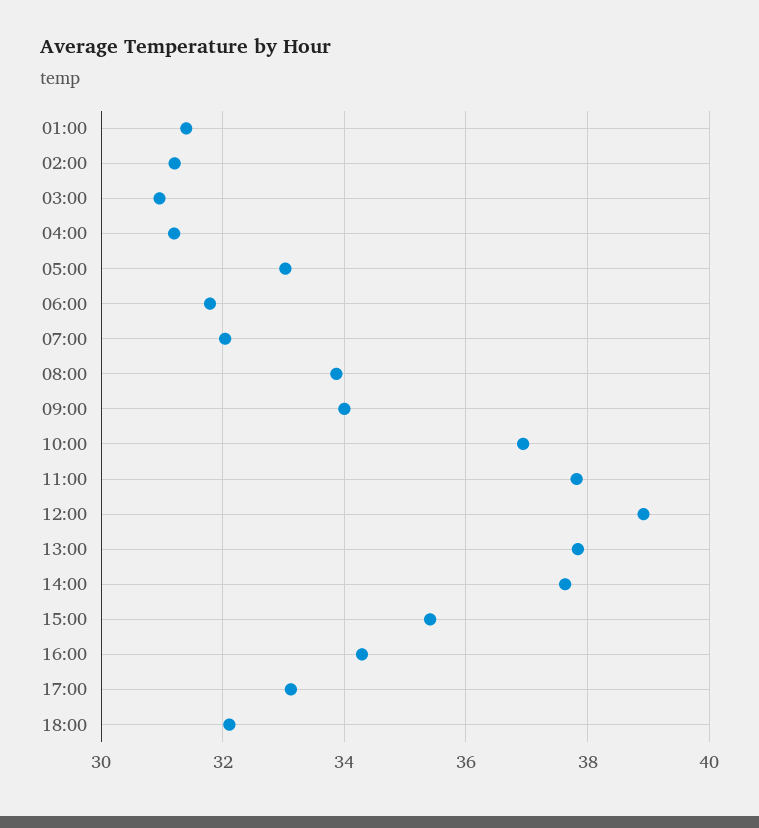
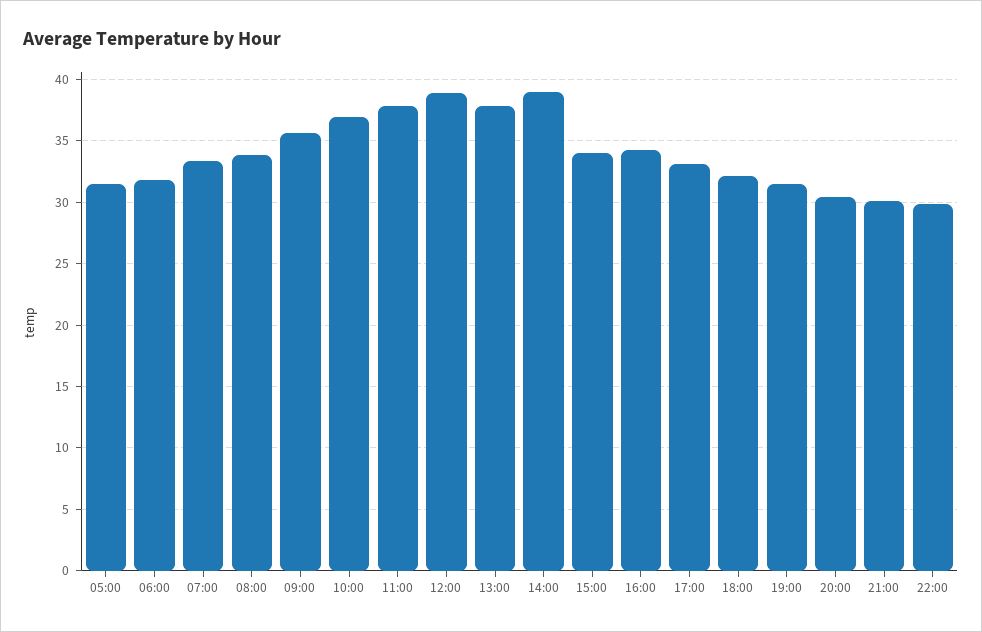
01:00: 31.4 -> none
02:00: 31.2 -> none
03:00: 31 -> none
04:00: 31.2 -> none
05:00: 33 -> 31.5
07:00: 32 -> 33.5
09:00: 34 -> 35.5
14:00: 37.6 -> 39
15:00: 35.4 -> 34
19:00: none -> 31.5
20:00: none -> 30.5
21:00: none -> 30
22:00: none -> 30

